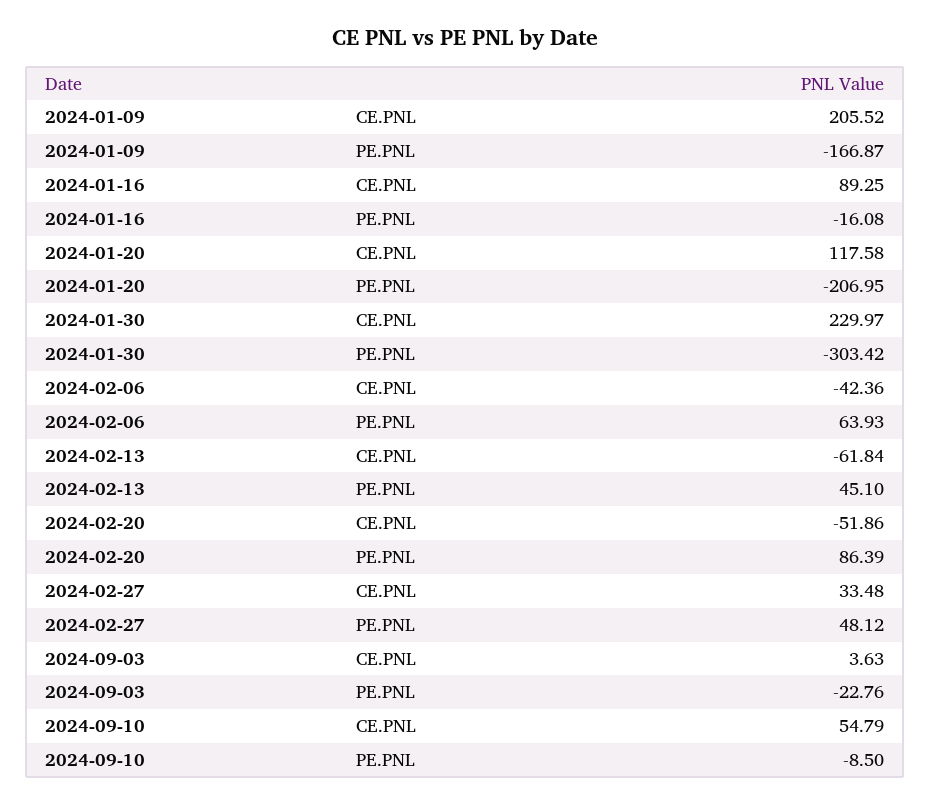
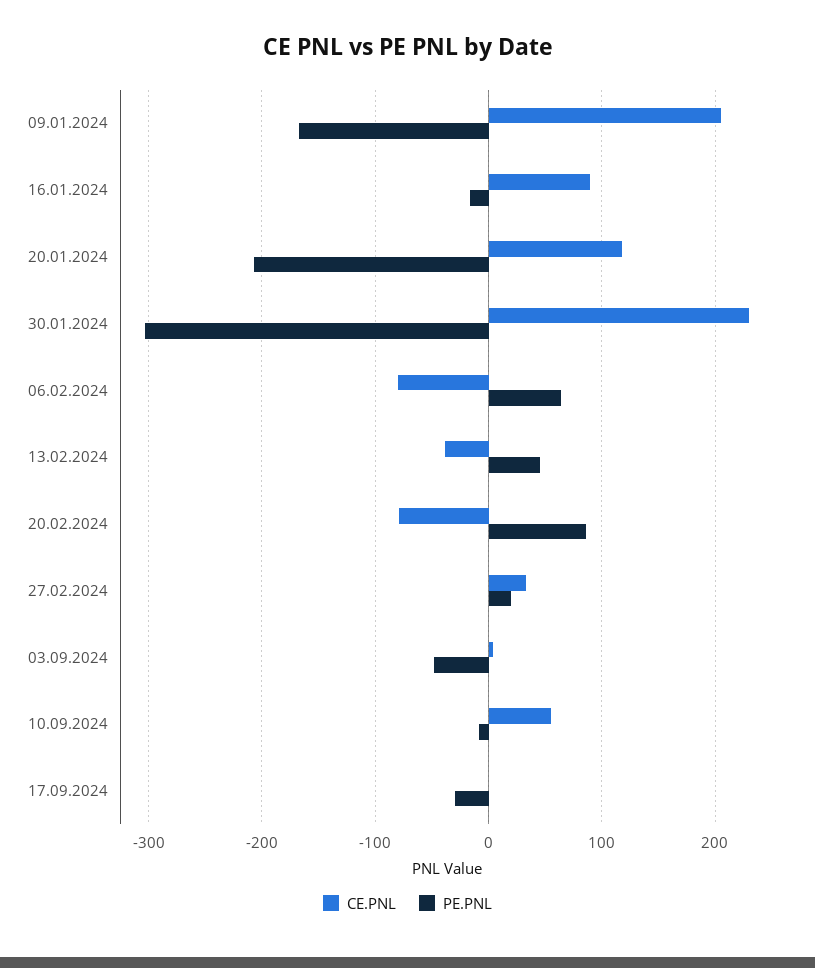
CE.PNL, 2024-02-06: -42.36 -> -80
CE.PNL, 2024-02-13: -61.84 -> -40
CE.PNL, 2024-02-20: -51.86 -> -80
PE.PNL, 2024-02-27: 48.12 -> 20
PE.PNL, 2024-09-03: -22.76 -> -50
CE.PNL, 17.09.2024: none -> 0
PE.PNL, 17.09.2024: none -> -30

